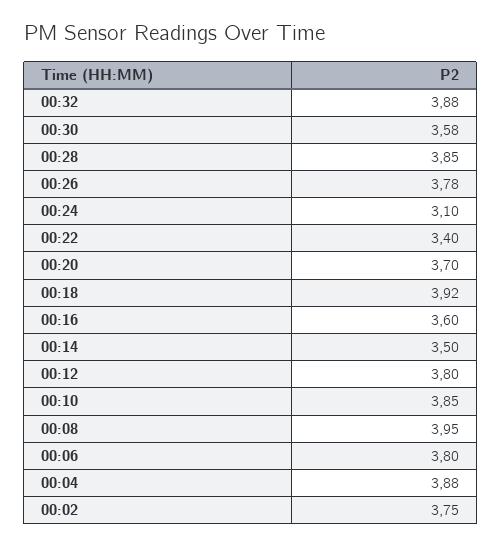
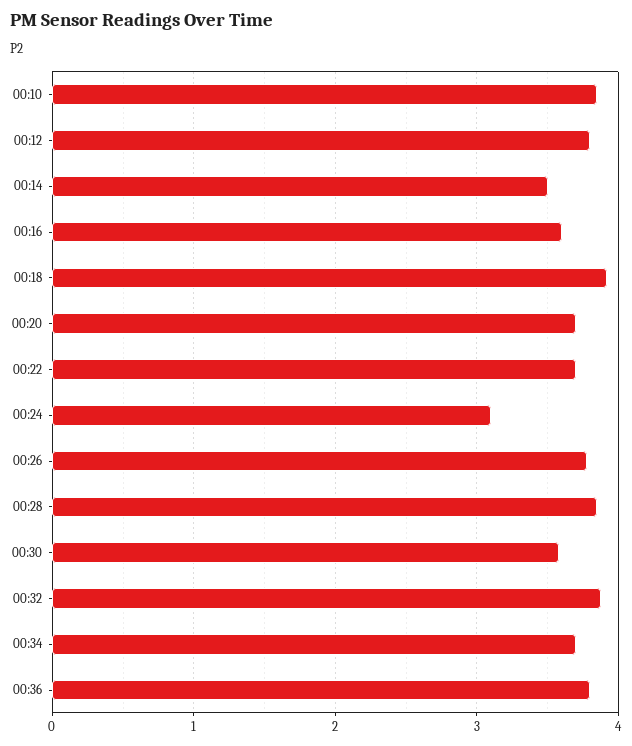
00:22: 3.4 -> 3.7
00:08: 3.95 -> none
00:06: 3.8 -> none
00:04: 3.88 -> none
00:02: 3.75 -> none
00:34: none -> 3.7
00:36: none -> 3.8

